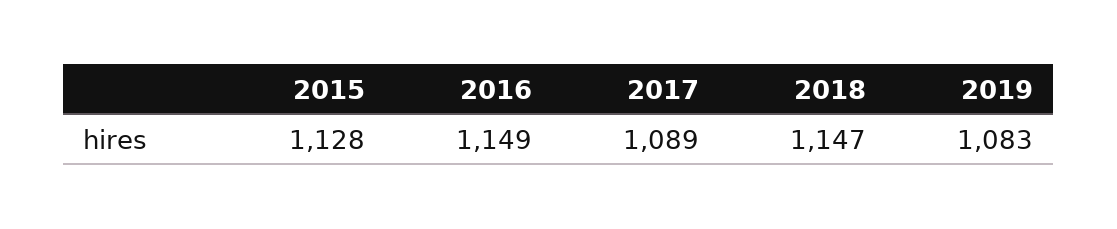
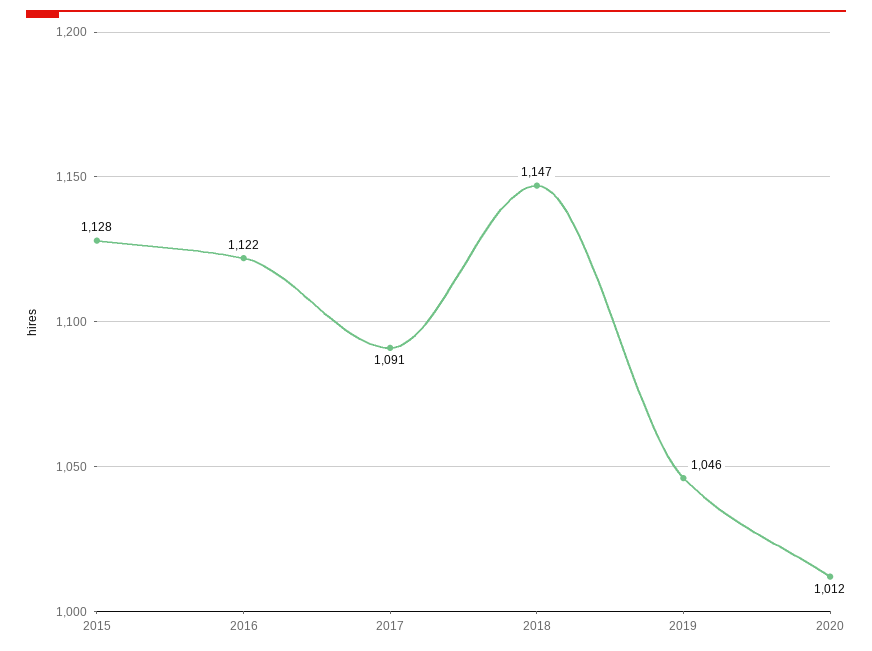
2016: 1149 -> 1122
2017: 1089 -> 1091
2019: 1083 -> 1046
2020: none -> 1012

